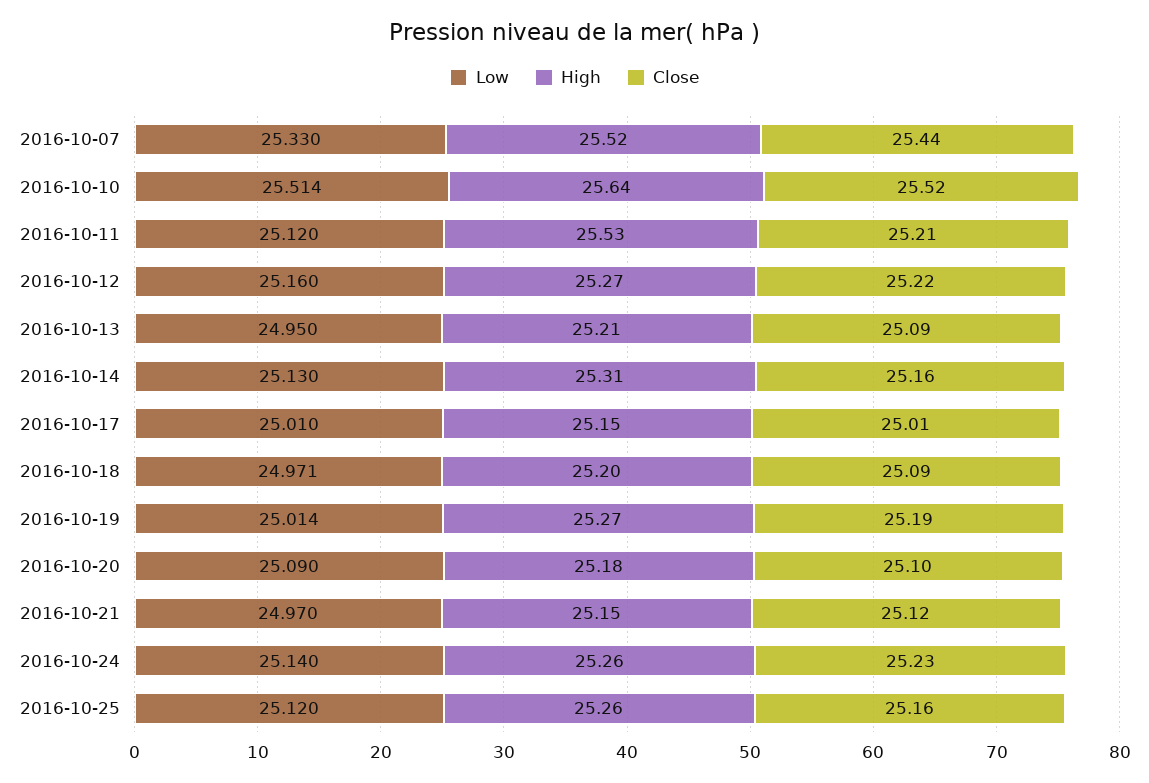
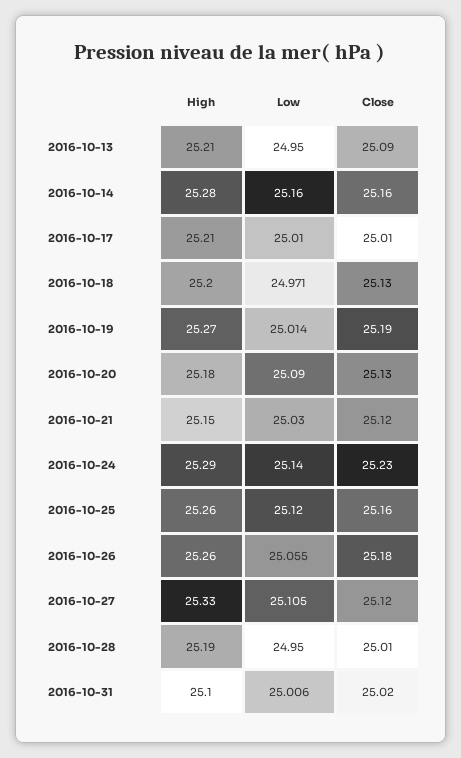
Low, 2016-10-07: 25.33 -> none
High, 2016-10-07: 25.52 -> none
Close, 2016-10-07: 25.44 -> none
Low, 2016-10-10: 25.514 -> none
High, 2016-10-10: 25.64 -> none
Close, 2016-10-10: 25.52 -> none
Low, 2016-10-11: 25.12 -> none
High, 2016-10-11: 25.53 -> none
Close, 2016-10-11: 25.21 -> none
Low, 2016-10-12: 25.16 -> none
High, 2016-10-12: 25.27 -> none
Close, 2016-10-12: 25.22 -> none
Low, 2016-10-14: 25.13 -> 25.16
High, 2016-10-14: 25.31 -> 25.28
High, 2016-10-17: 25.15 -> 25.21
Close, 2016-10-18: 25.09 -> 25.13
Close, 2016-10-20: 25.1 -> 25.13
Low, 2016-10-21: 24.97 -> 25.03
High, 2016-10-24: 25.26 -> 25.29
High, 2016-10-26: none -> 25.26
Low, 2016-10-26: none -> 25.055
Close, 2016-10-26: none -> 25.18
High, 2016-10-27: none -> 25.33
Low, 2016-10-27: none -> 25.105
Close, 2016-10-27: none -> 25.12
High, 2016-10-28: none -> 25.19
Low, 2016-10-28: none -> 24.95
Close, 2016-10-28: none -> 25.01
High, 2016-10-31: none -> 25.1
Low, 2016-10-31: none -> 25.006
Close, 2016-10-31: none -> 25.02

